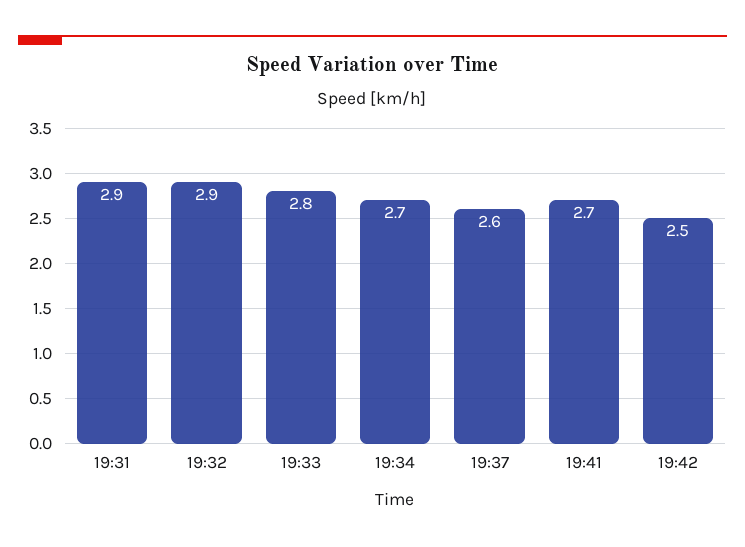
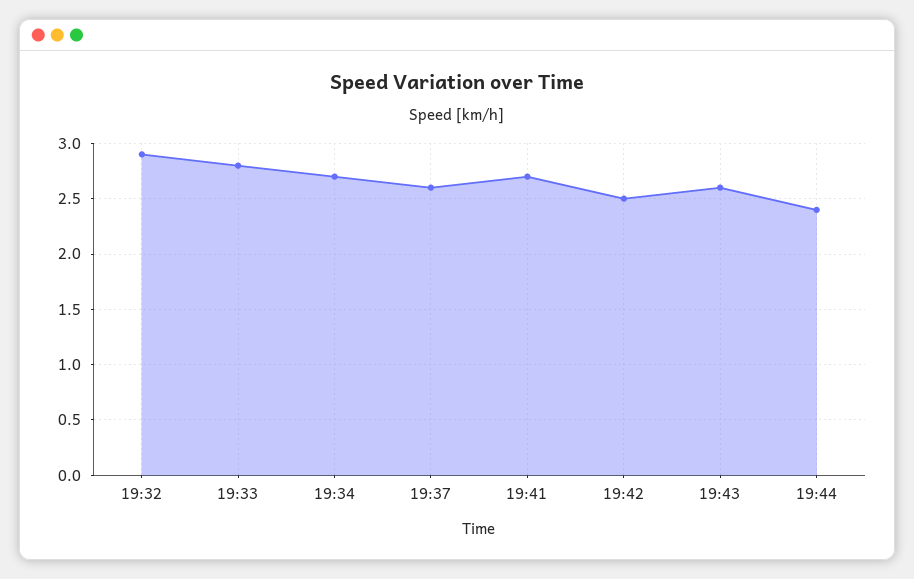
19:31: 2.9 -> none
19:43: none -> 2.6
19:44: none -> 2.4

